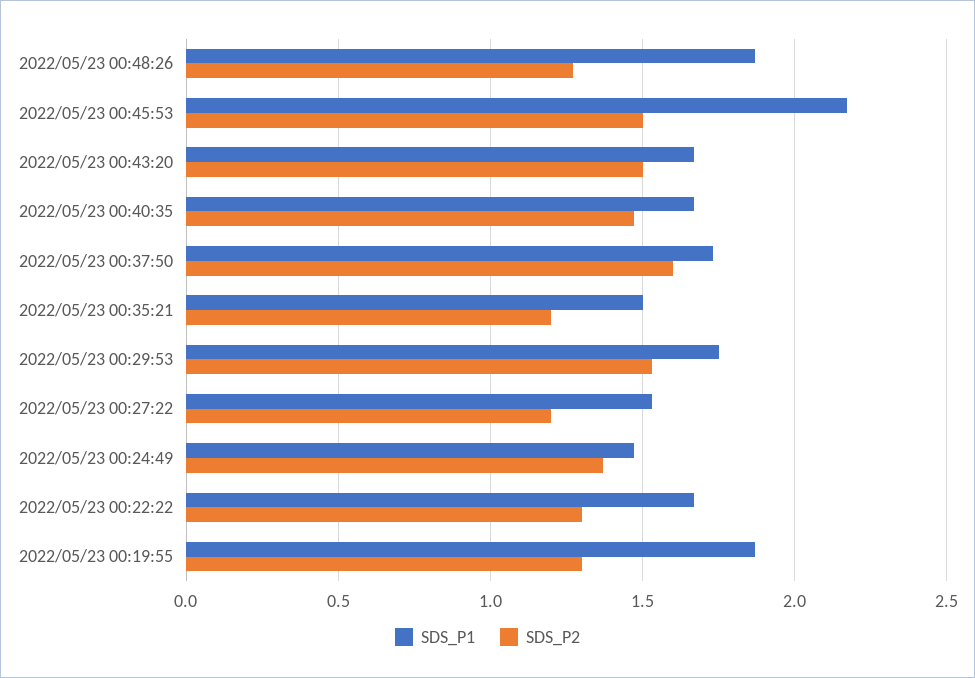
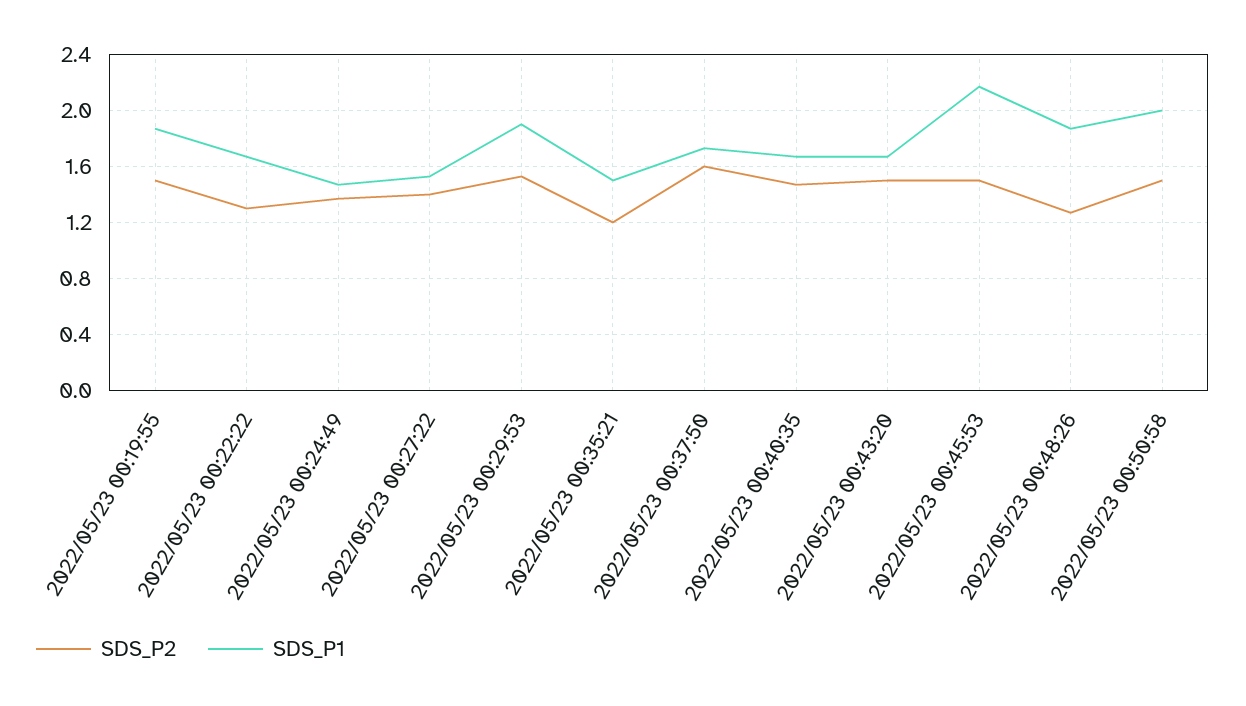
SDS_P1, 2022/05/23 00:29:53: 1.75 -> 1.9
SDS_P2, 2022/05/23 00:27:22: 1.2 -> 1.4
SDS_P2, 2022/05/23 00:19:55: 1.3 -> 1.5
SDS_P2, 2022/05/23 00:50:58: none -> 1.5
SDS_P1, 2022/05/23 00:50:58: none -> 2

